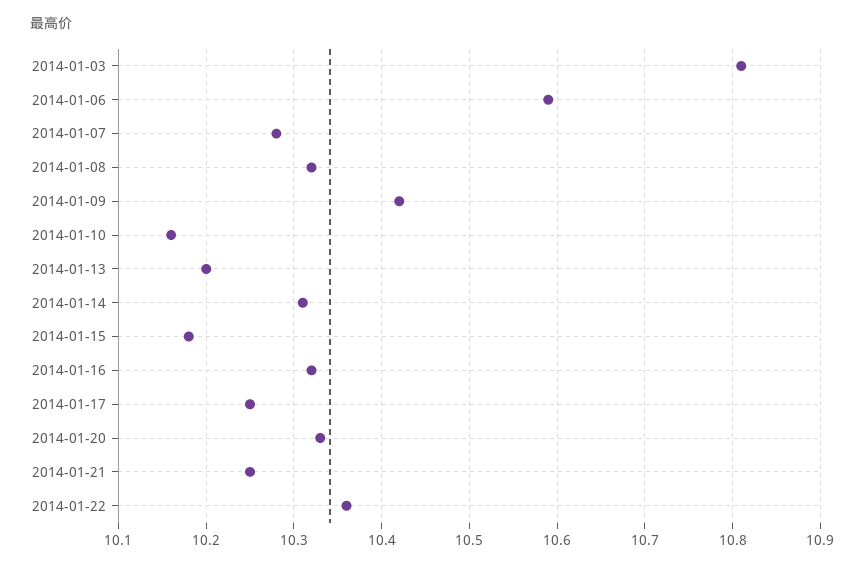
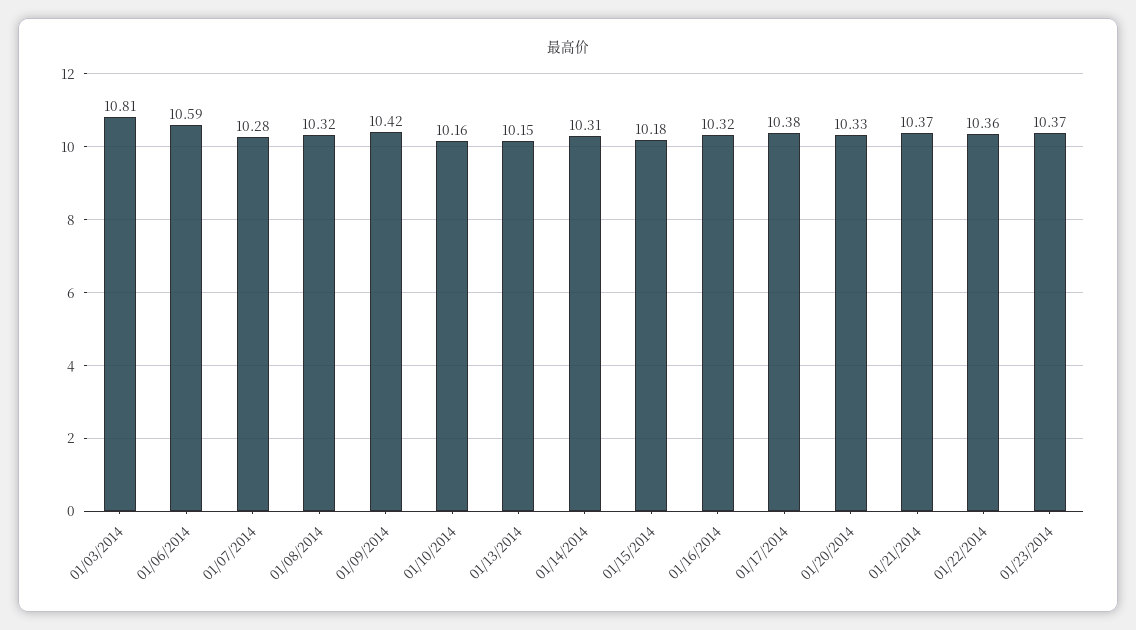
2014-01-13: 10.2 -> 10.15
2014-01-17: 10.25 -> 10.38
2014-01-21: 10.25 -> 10.37
01/23/2014: none -> 10.37

